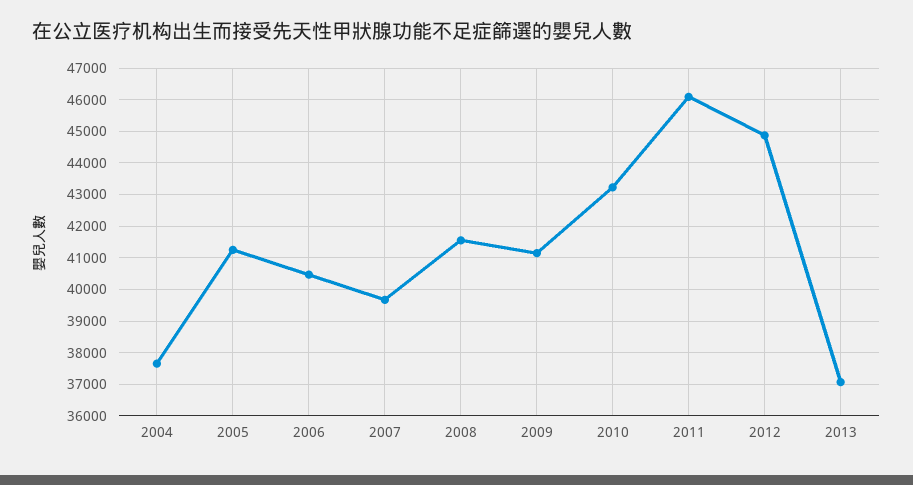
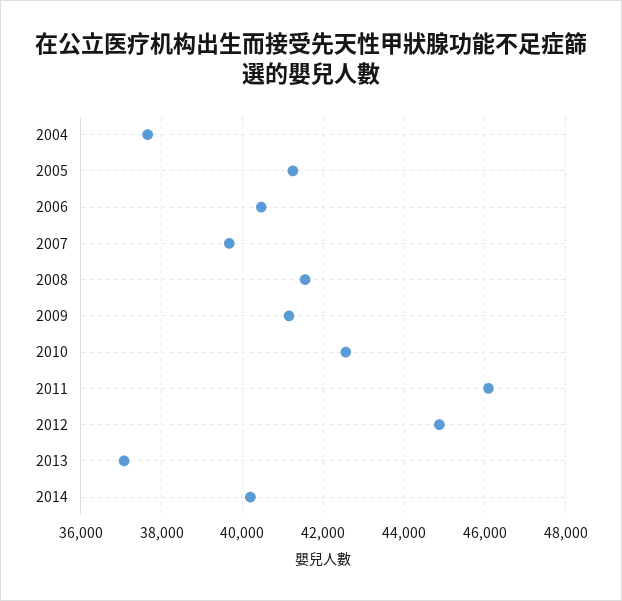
2010: 43200 -> 42600
2014: none -> 40200

